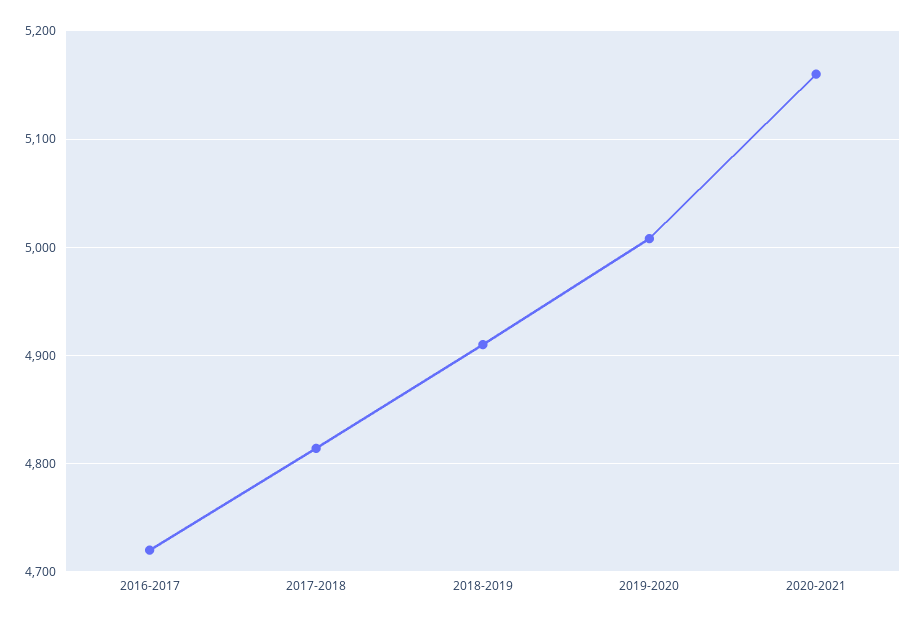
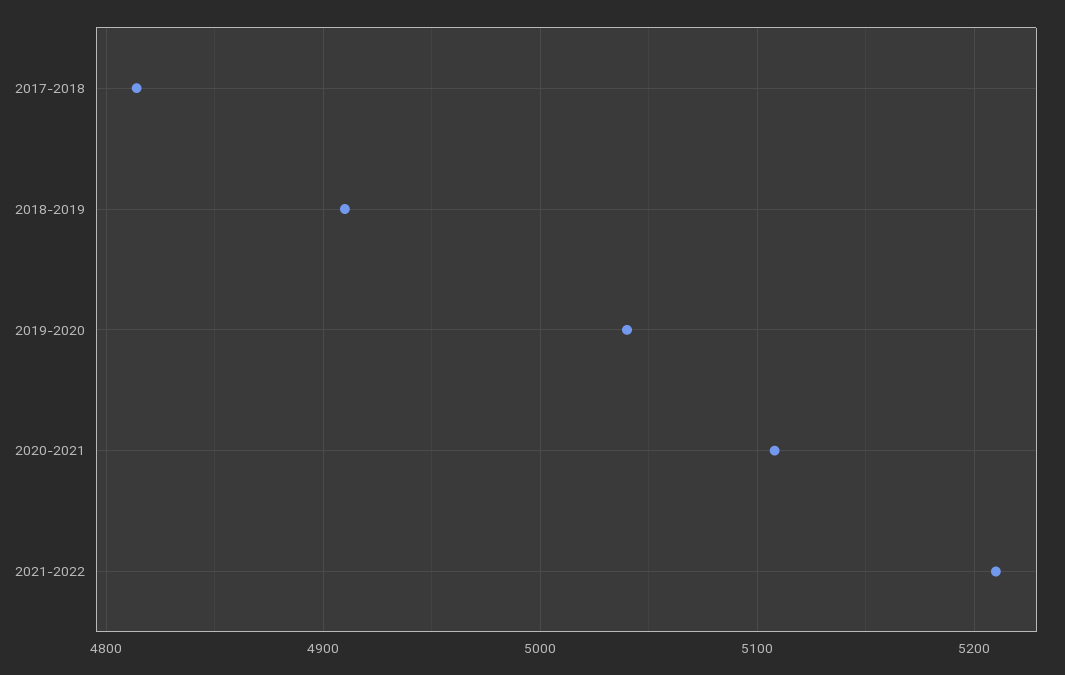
2016-2017: 4720 -> none
2019-2020: 5010 -> 5040
2020-2021: 5160 -> 5110
2021-2022: none -> 5210

